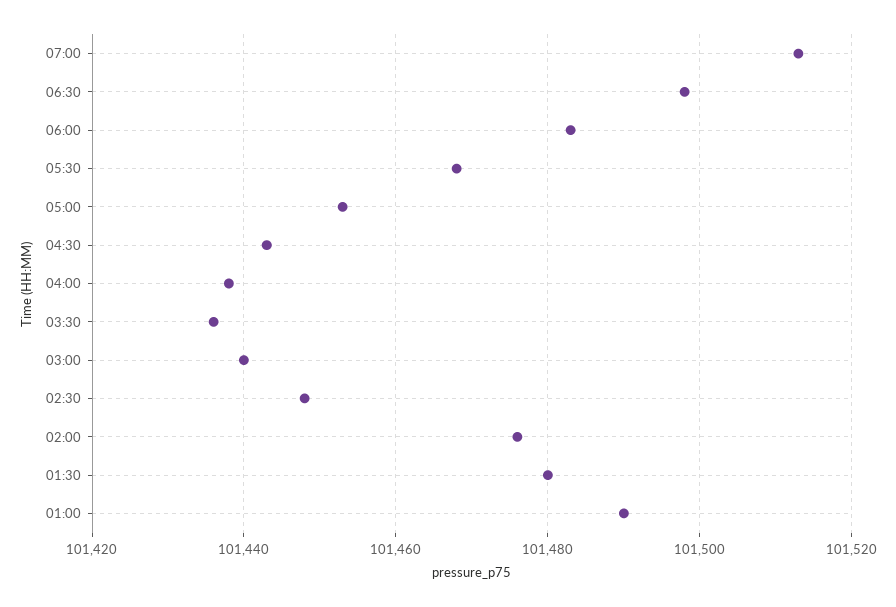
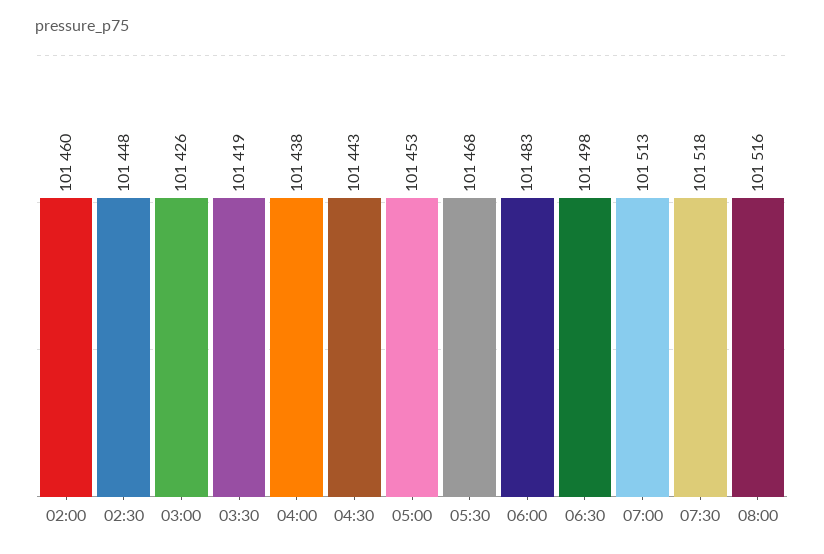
03:30: 101435 -> 101419
03:00: 101440 -> 101426
02:00: 101475 -> 101460
01:30: 101480 -> none
01:00: 101490 -> none
07:30: none -> 101518
08:00: none -> 101516

